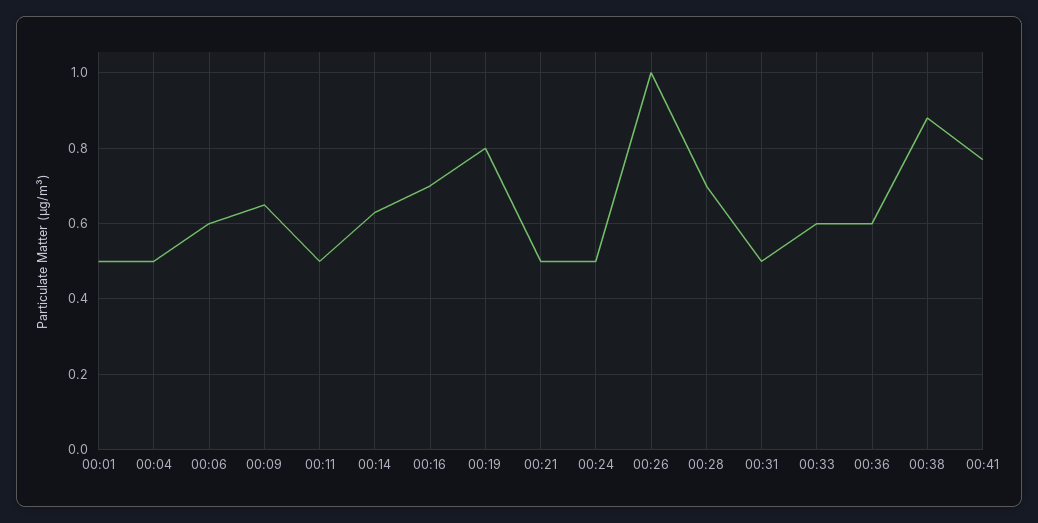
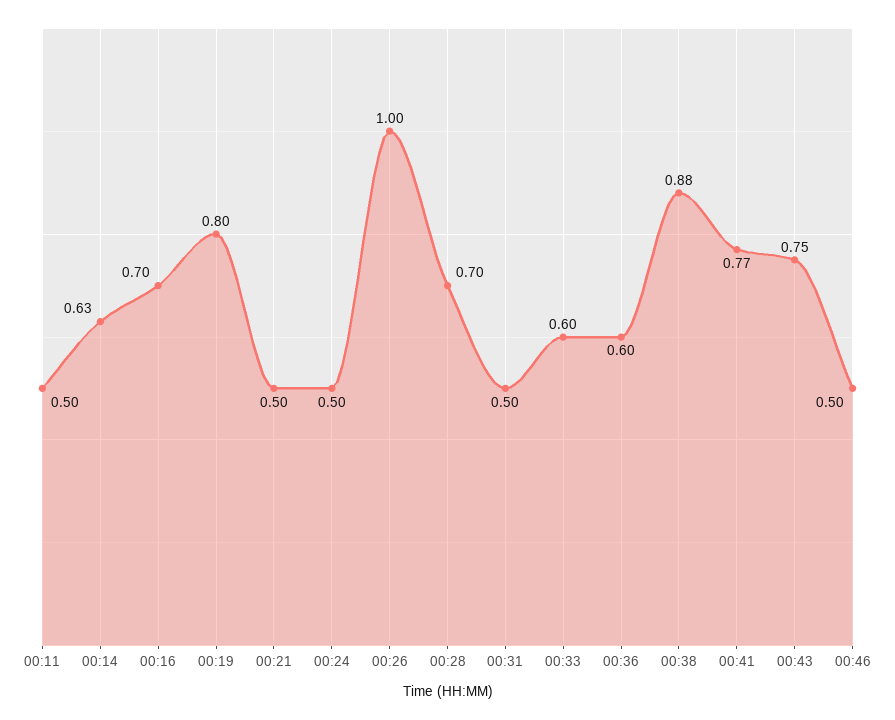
00:01: 0.5 -> none
00:04: 0.5 -> none
00:06: 0.6 -> none
00:09: 0.65 -> none
00:43: none -> 0.75
00:46: none -> 0.5

